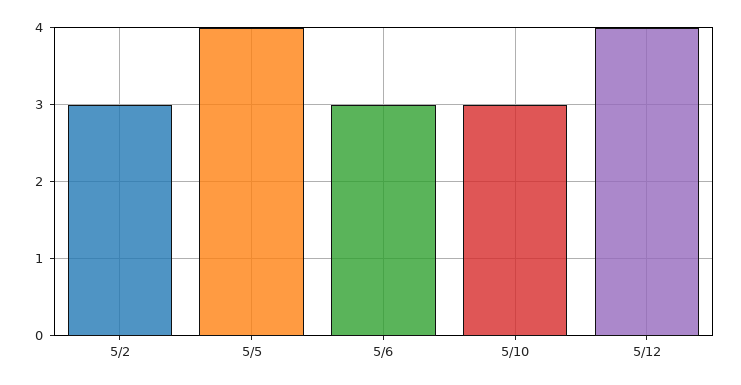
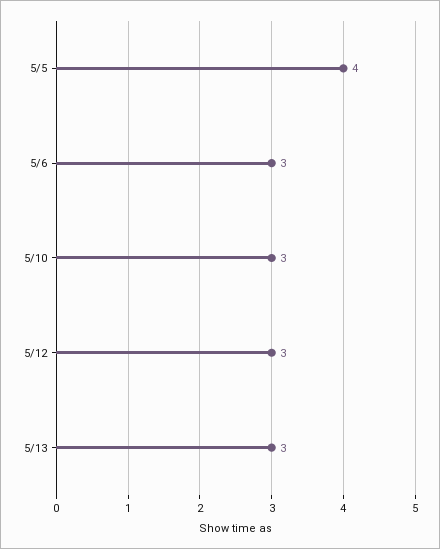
5/2: 3 -> none
5/12: 4 -> 3
5/13: none -> 3

